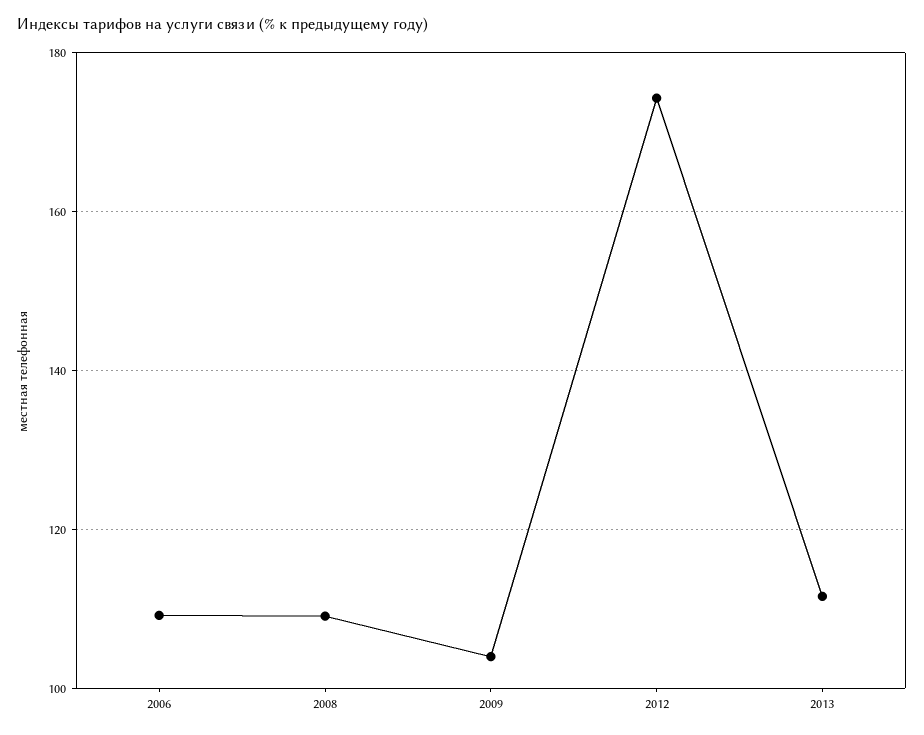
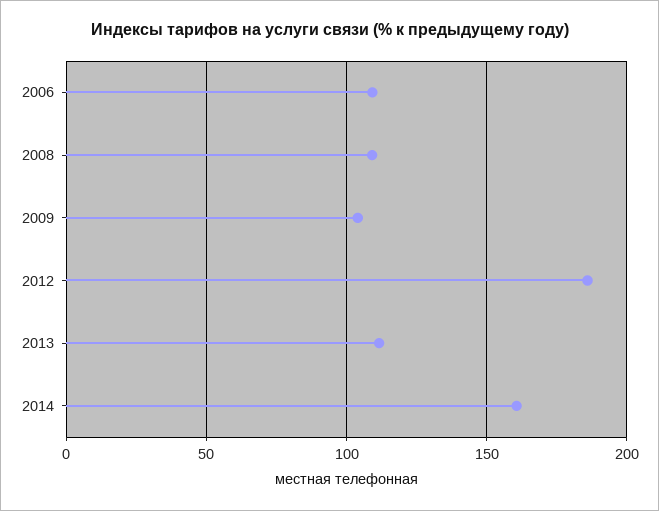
2012: 174 -> 185
2014: none -> 160

